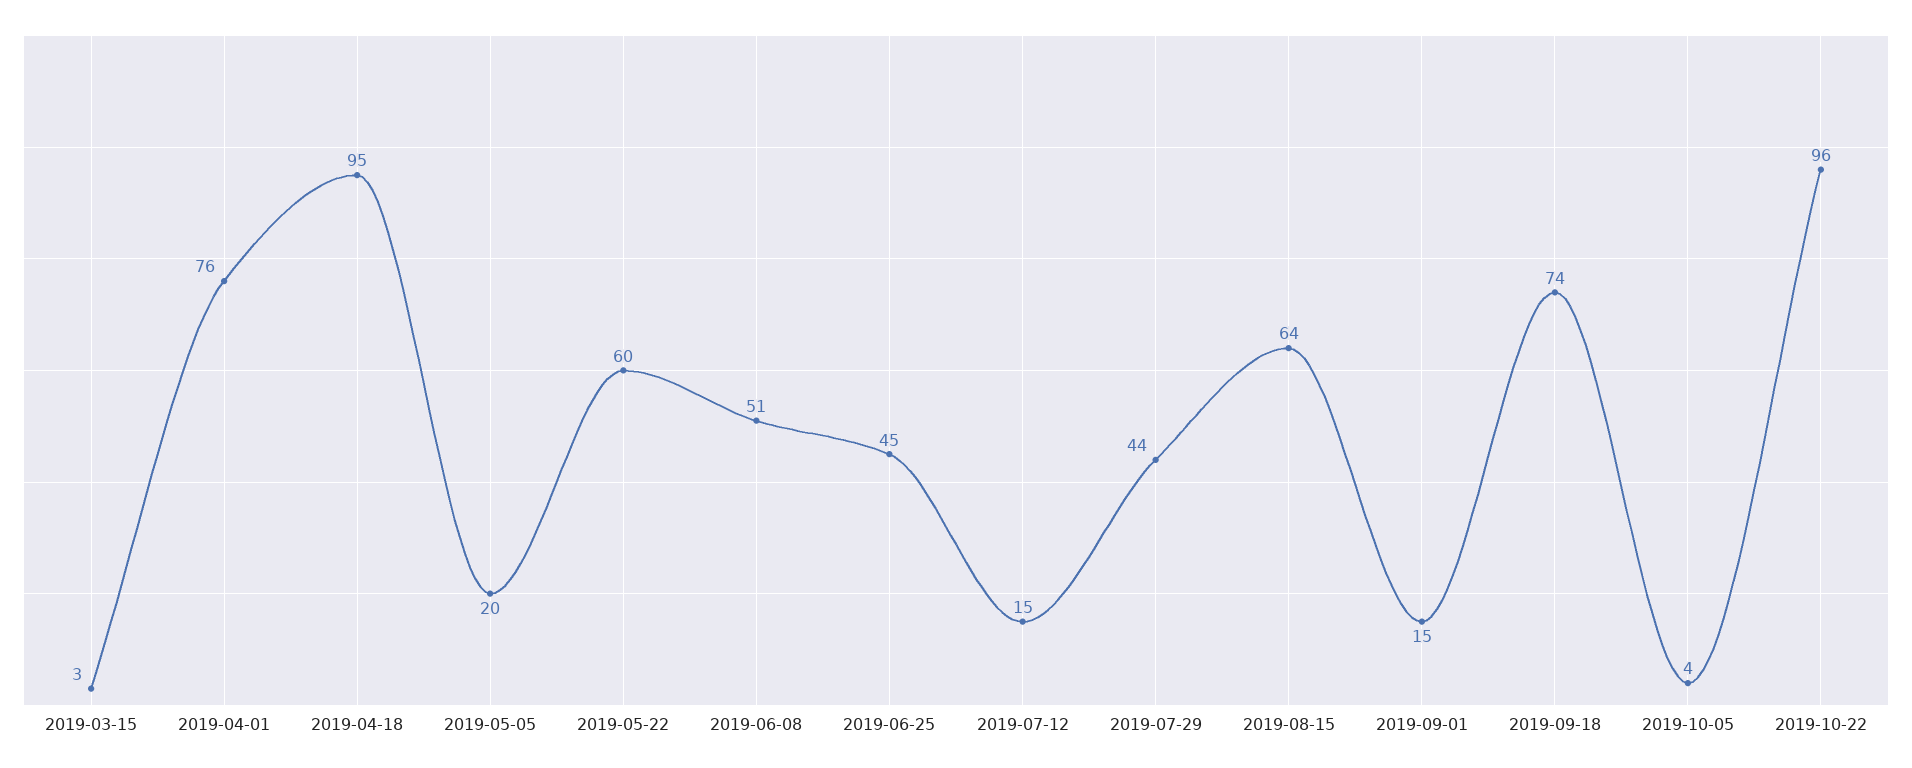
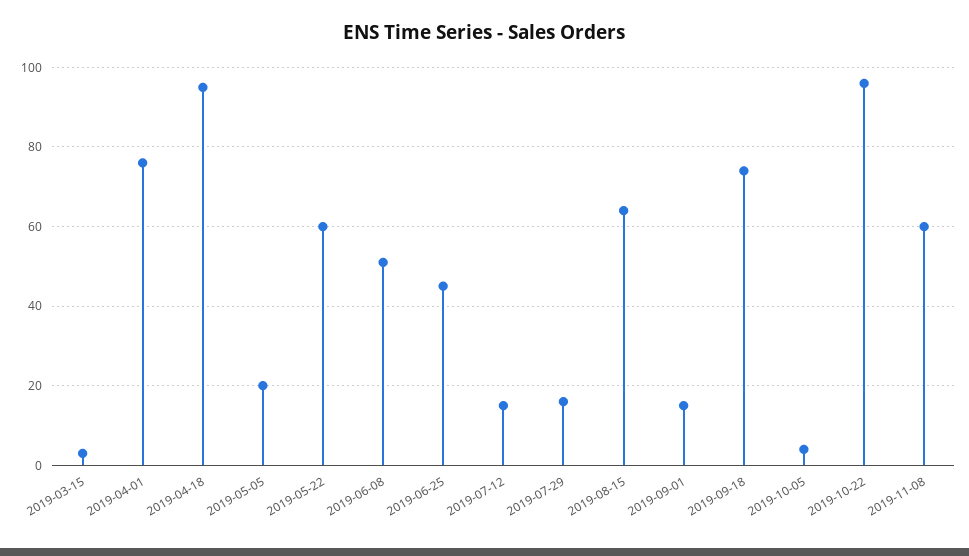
2019-07-29: 44 -> 15
2019-11-08: none -> 60

